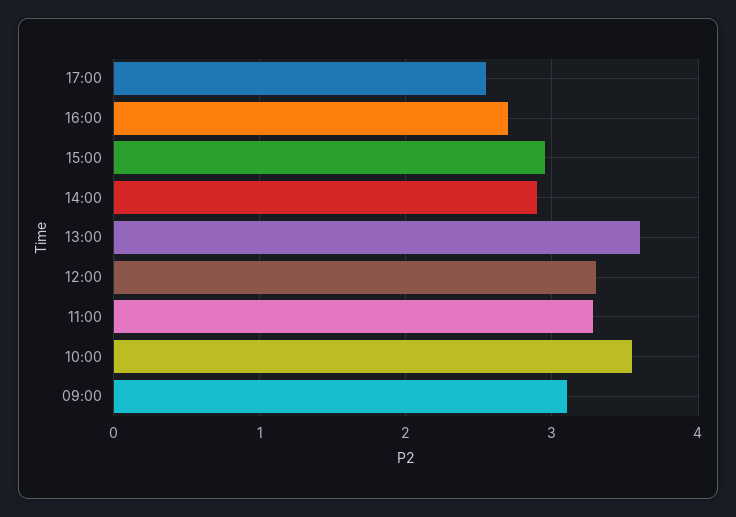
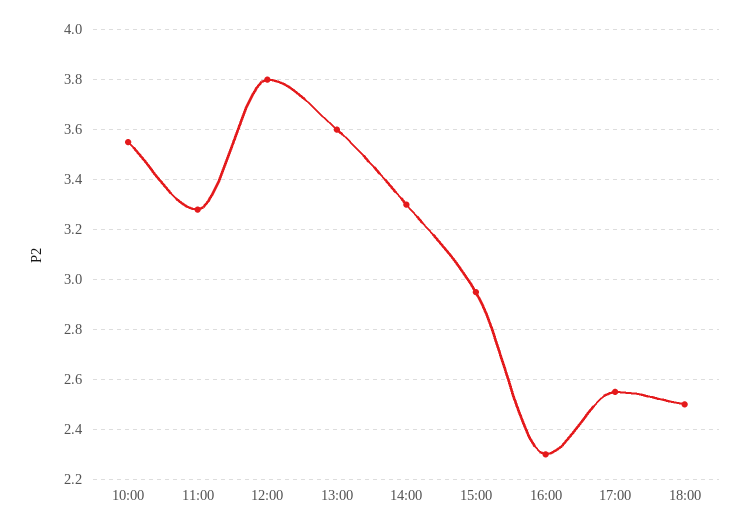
16:00: 2.7 -> 2.3
14:00: 2.9 -> 3.3
12:00: 3.3 -> 3.8
09:00: 3.1 -> none
18:00: none -> 2.5

